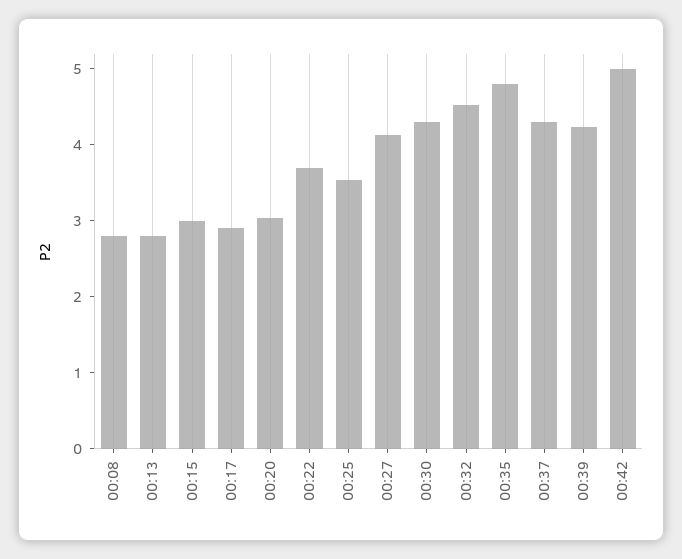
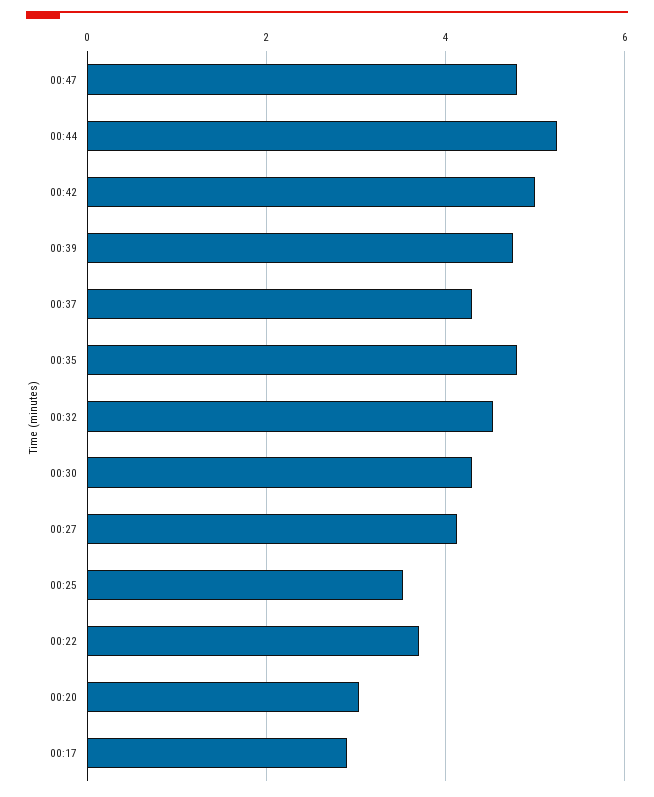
00:08: 2.8 -> none
00:13: 2.8 -> none
00:15: 3 -> none
00:39: 4.2 -> 4.8
00:47: none -> 4.8
00:44: none -> 5.2

